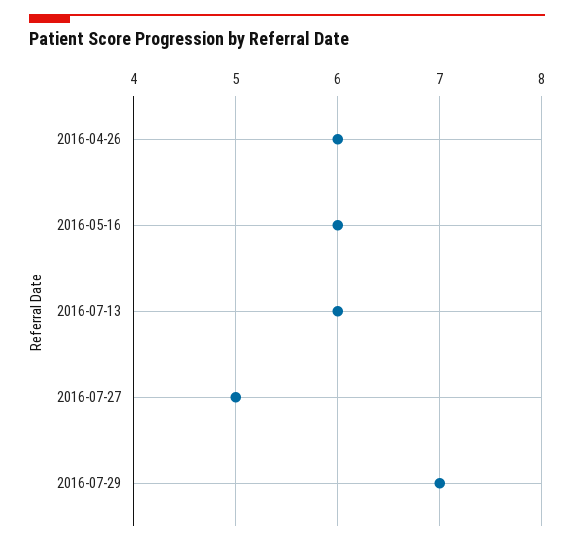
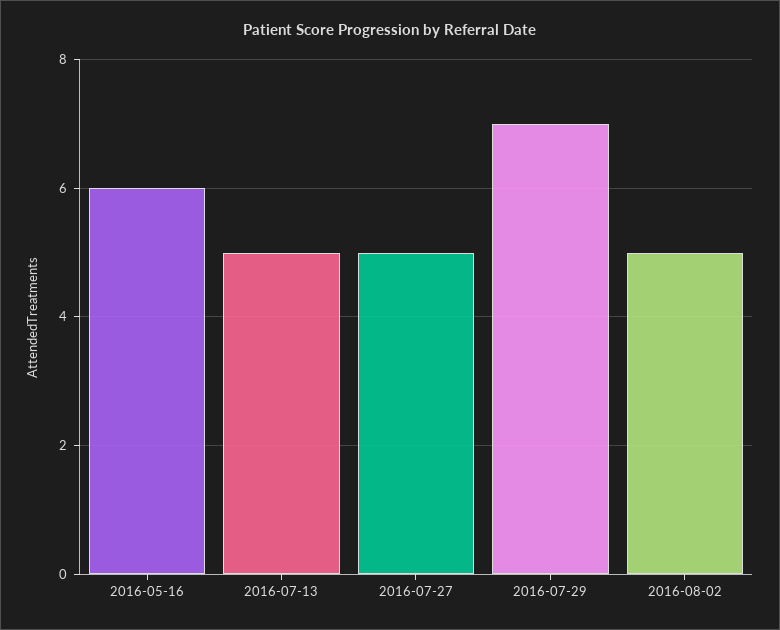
2016-04-26: 6 -> none
2016-07-13: 6 -> 5
2016-08-02: none -> 5

